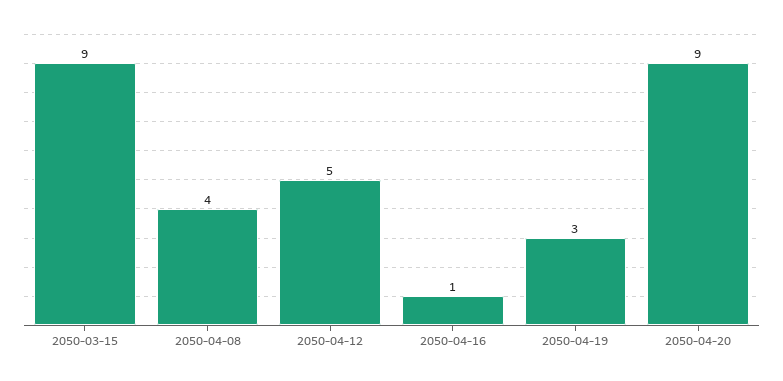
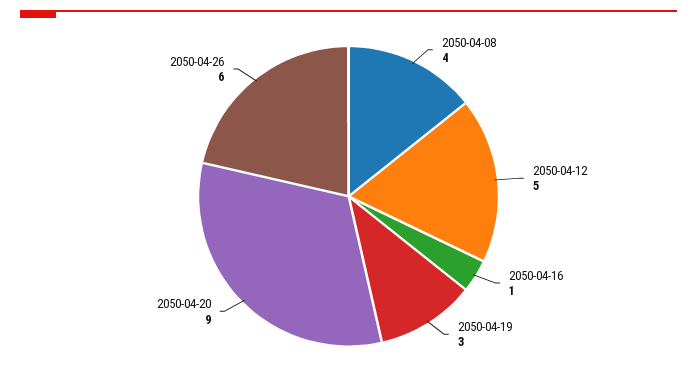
2050-03-15: 9 -> none
2050-04-26: none -> 6

